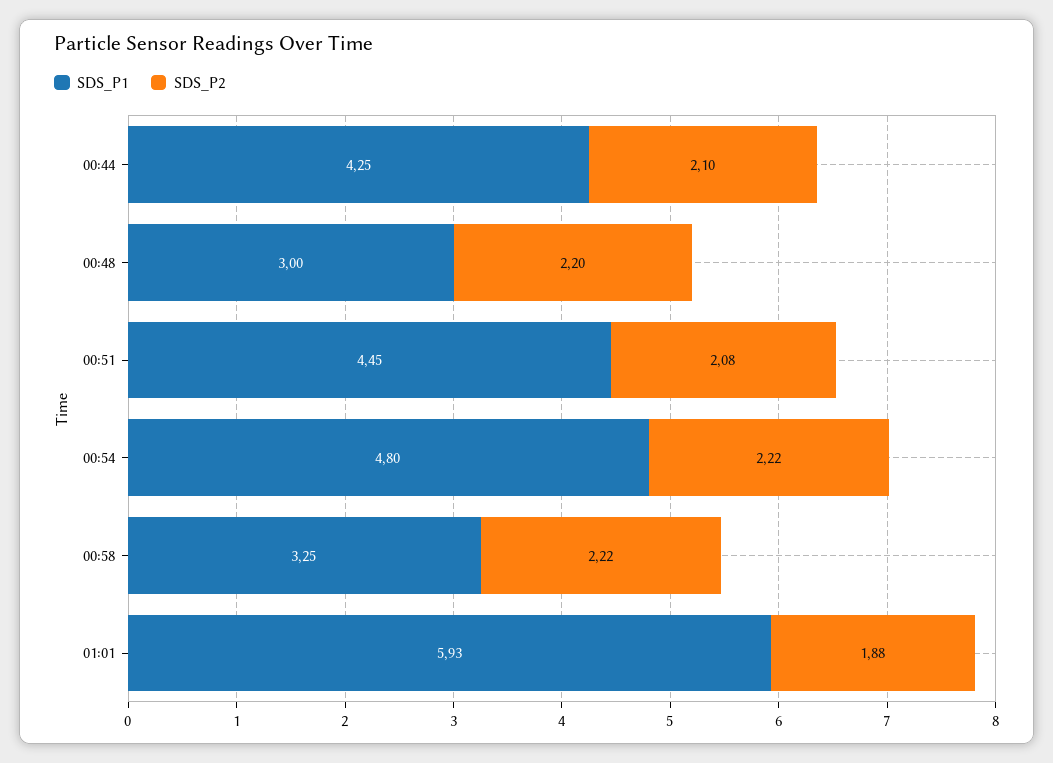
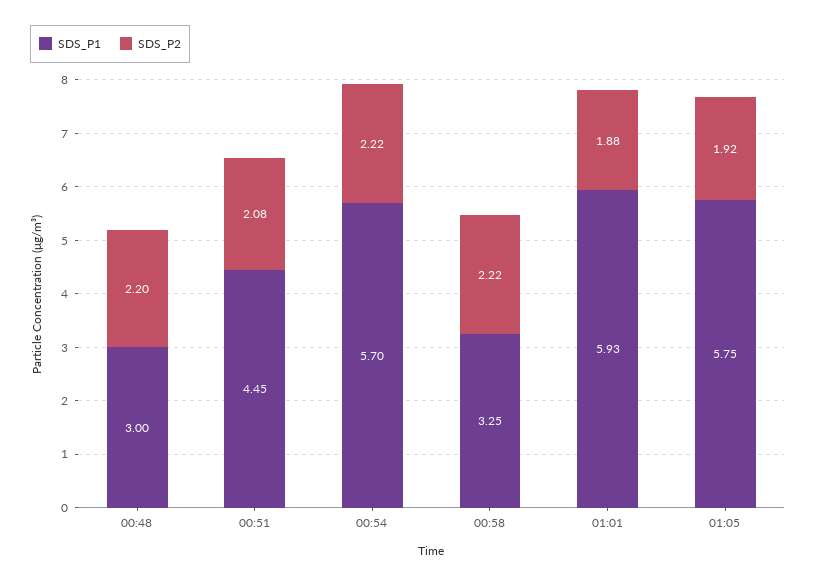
SDS_P1, 00:44: 4.25 -> none
SDS_P2, 00:44: 2.1 -> none
SDS_P1, 00:54: 4.8 -> 5.7
SDS_P1, 01:05: none -> 5.75
SDS_P2, 01:05: none -> 1.92

